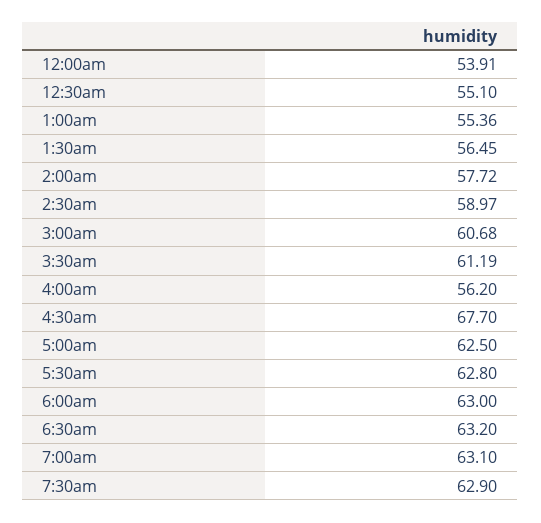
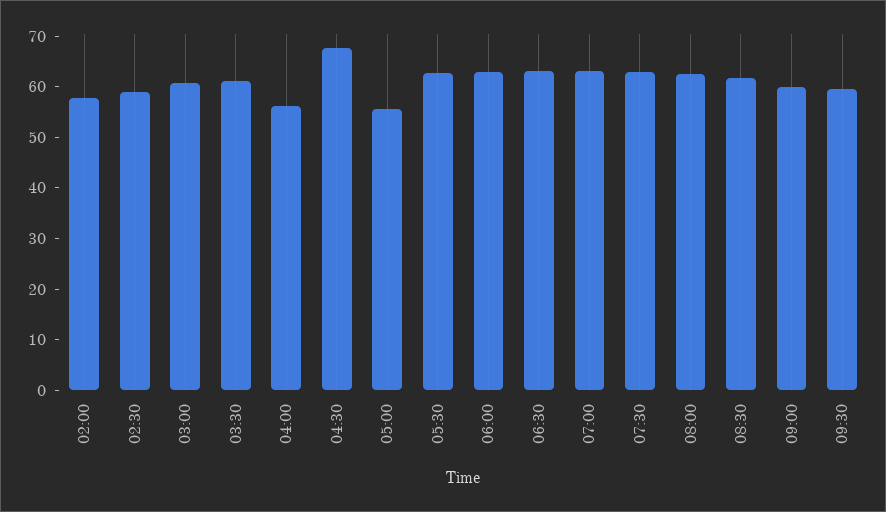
12:00am: 53.91 -> none
12:30am: 55.1 -> none
1:00am: 55.36 -> none
1:30am: 56.45 -> none
5:00am: 62.5 -> 56
08:00: none -> 62
08:30: none -> 62
09:00: none -> 60
09:30: none -> 60

